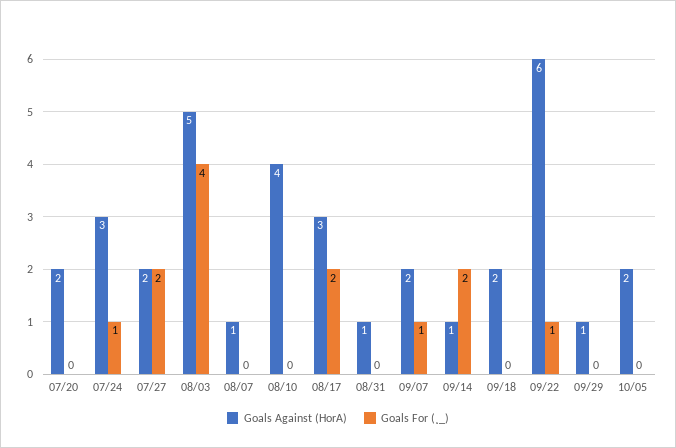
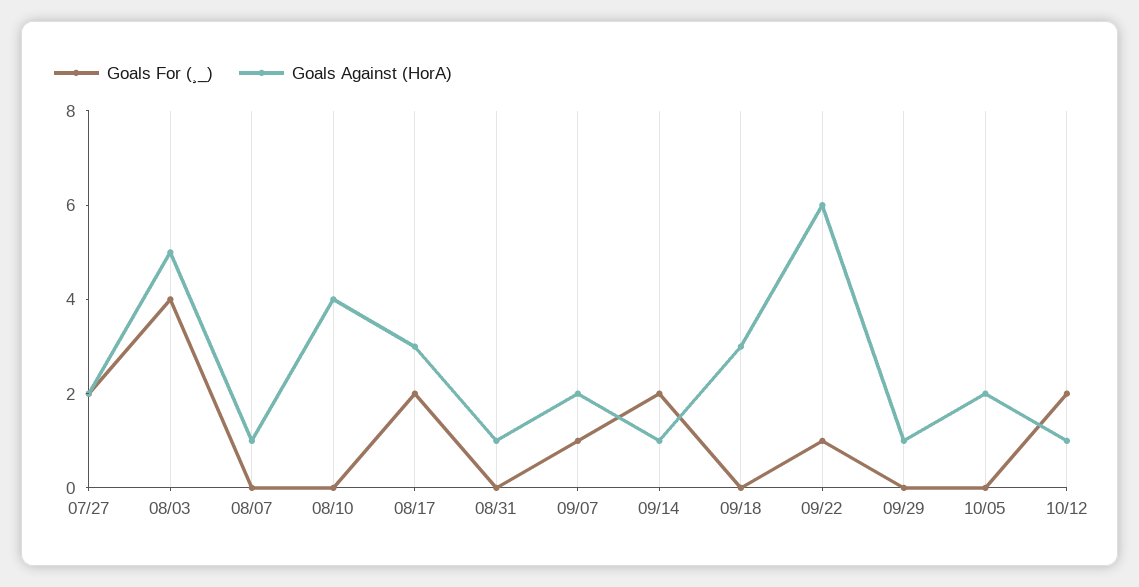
Goals Against (HorA), 07/20: 2 -> none
Goals For (¸_), 07/20: 0 -> none
Goals Against (HorA), 07/24: 3 -> none
Goals For (¸_), 07/24: 1 -> none
Goals Against (HorA), 09/18: 2 -> 3
Goals For (¸_), 10/12: none -> 2
Goals Against (HorA), 10/12: none -> 1

